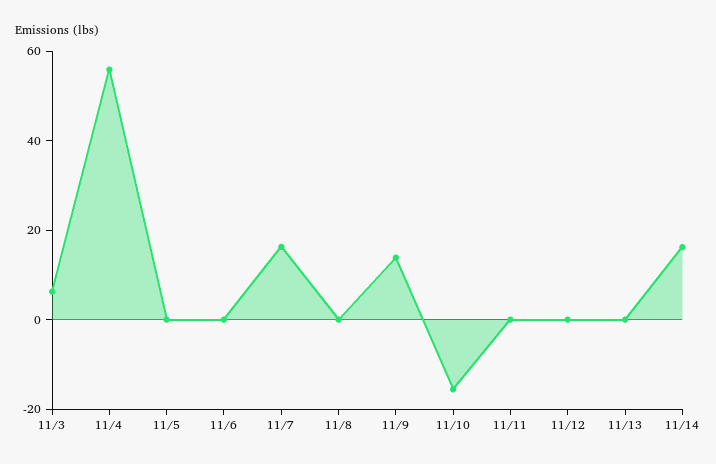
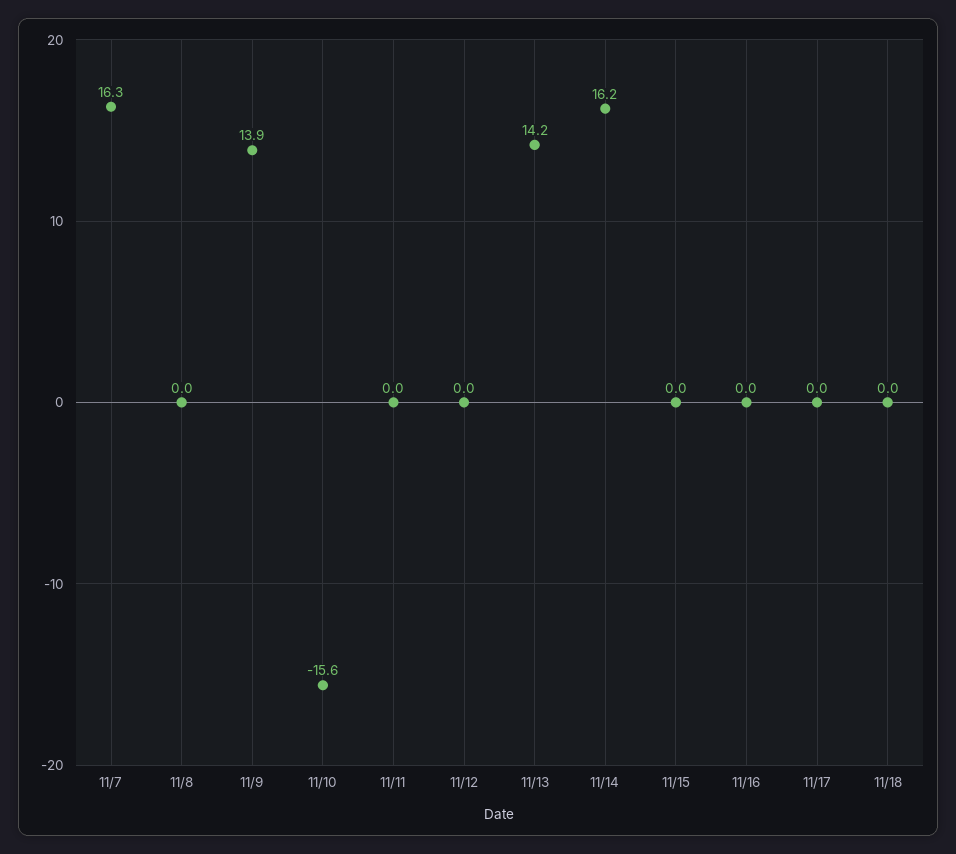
11/3: 5 -> none
11/4: 55 -> none
11/5: 0 -> none
11/6: 0 -> none
11/13: 0 -> 14.2
11/15: none -> 0
11/16: none -> 0
11/17: none -> 0
11/18: none -> 0

